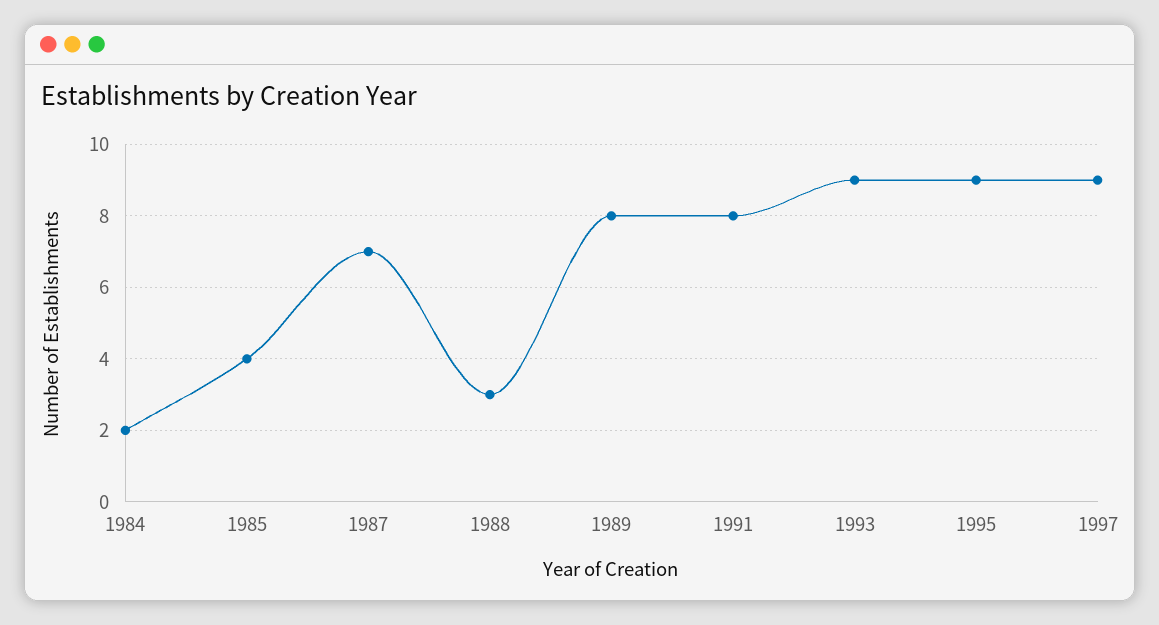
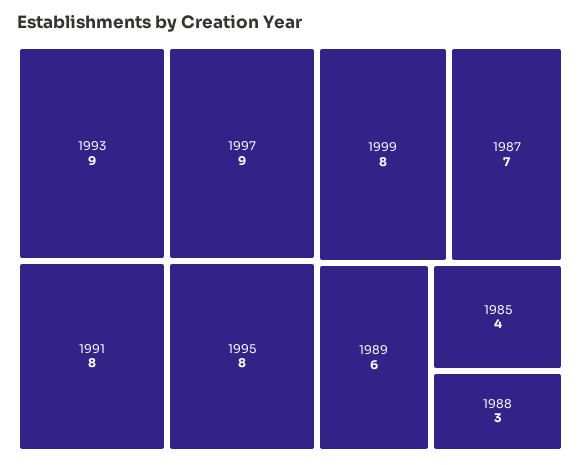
1984: 2 -> none
1989: 8 -> 6
1995: 9 -> 8
1999: none -> 8

